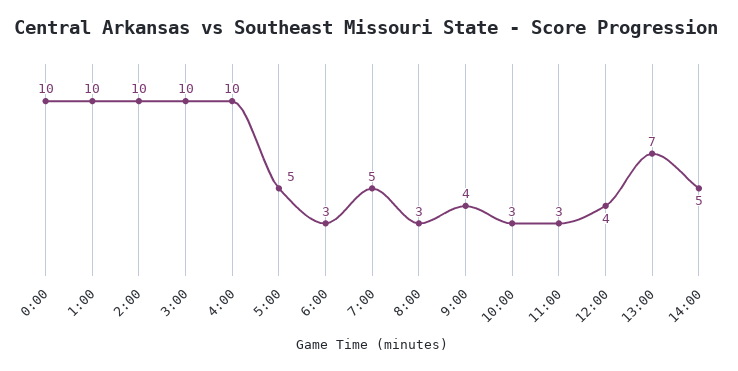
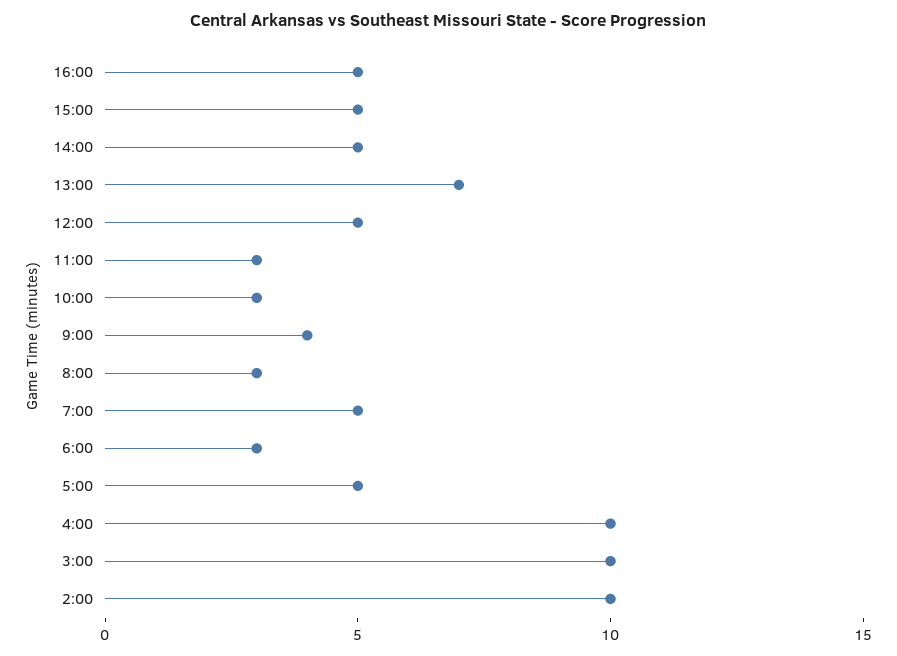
0:00: 10 -> none
1:00: 10 -> none
12:00: 4 -> 5
16:00: none -> 5
15:00: none -> 5

